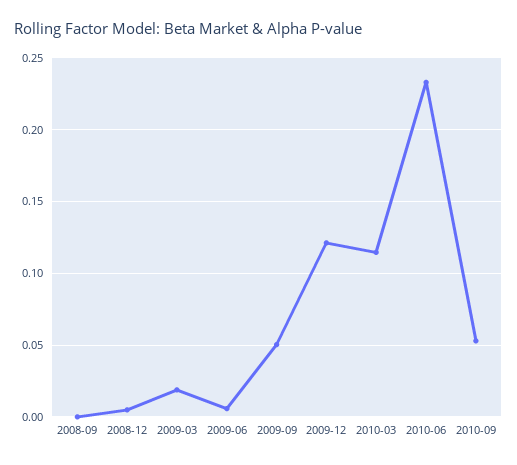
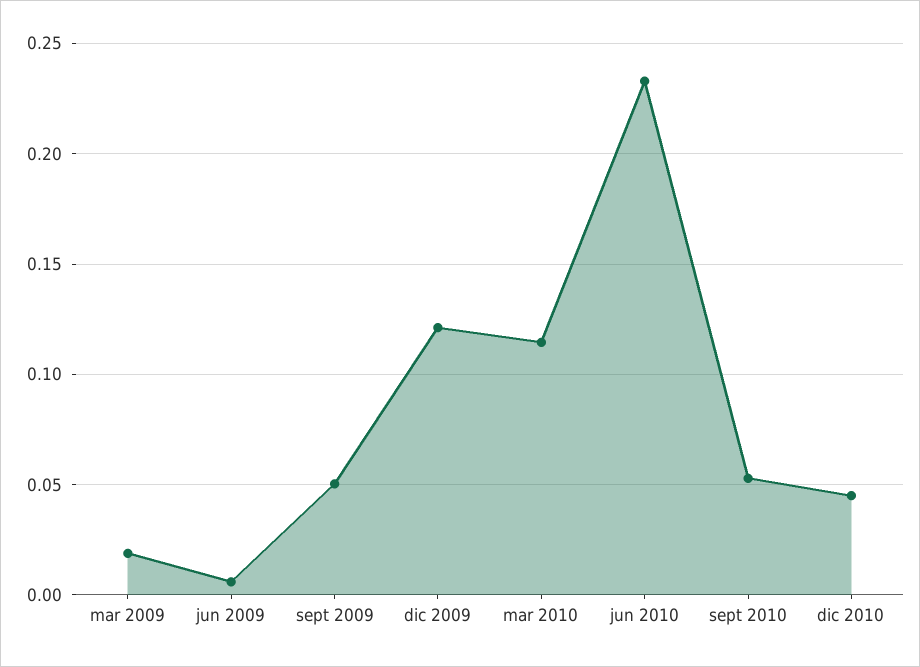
2008-09: 0 -> none
2008-12: 0.005 -> none
dic 2010: none -> 0.045

